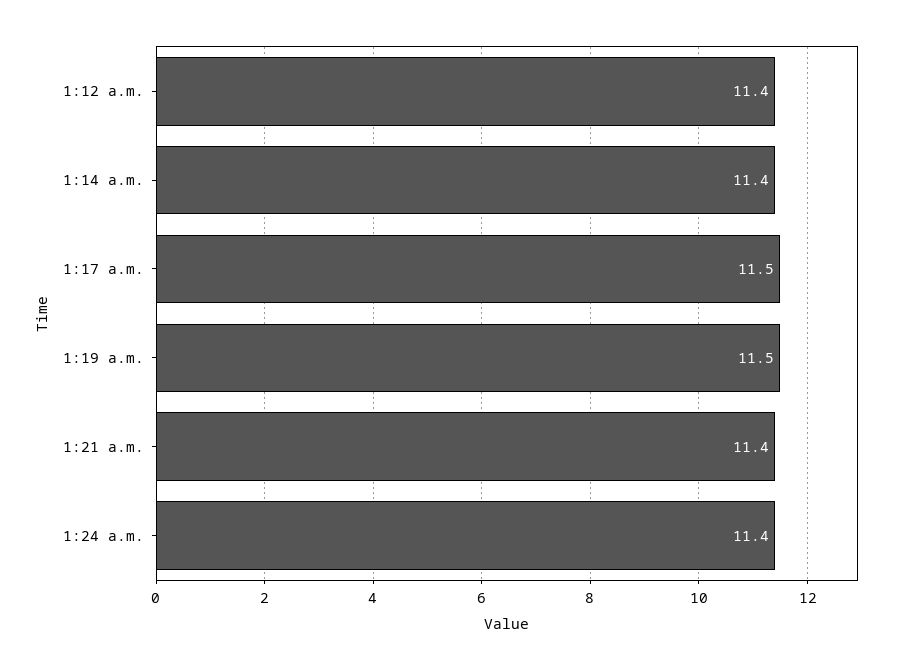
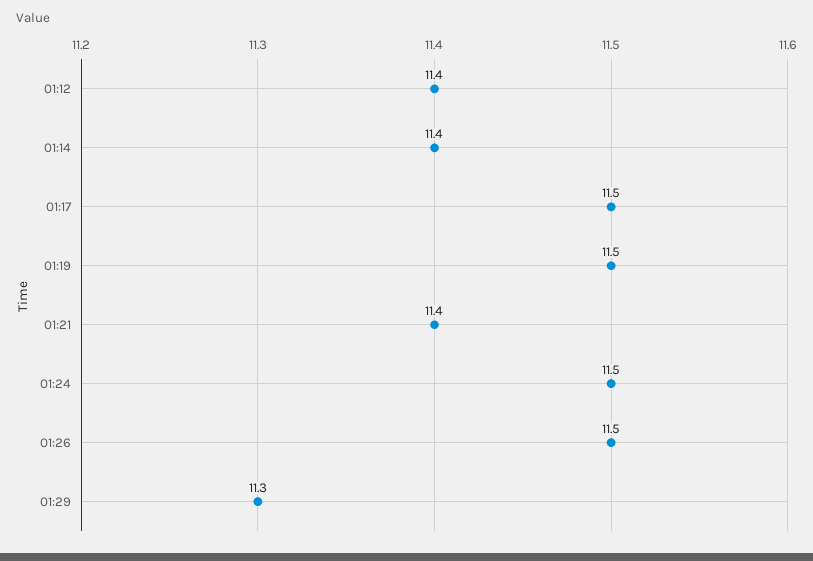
1:24 a.m.: 11.4 -> 11.5
01:26: none -> 11.5
01:29: none -> 11.3

